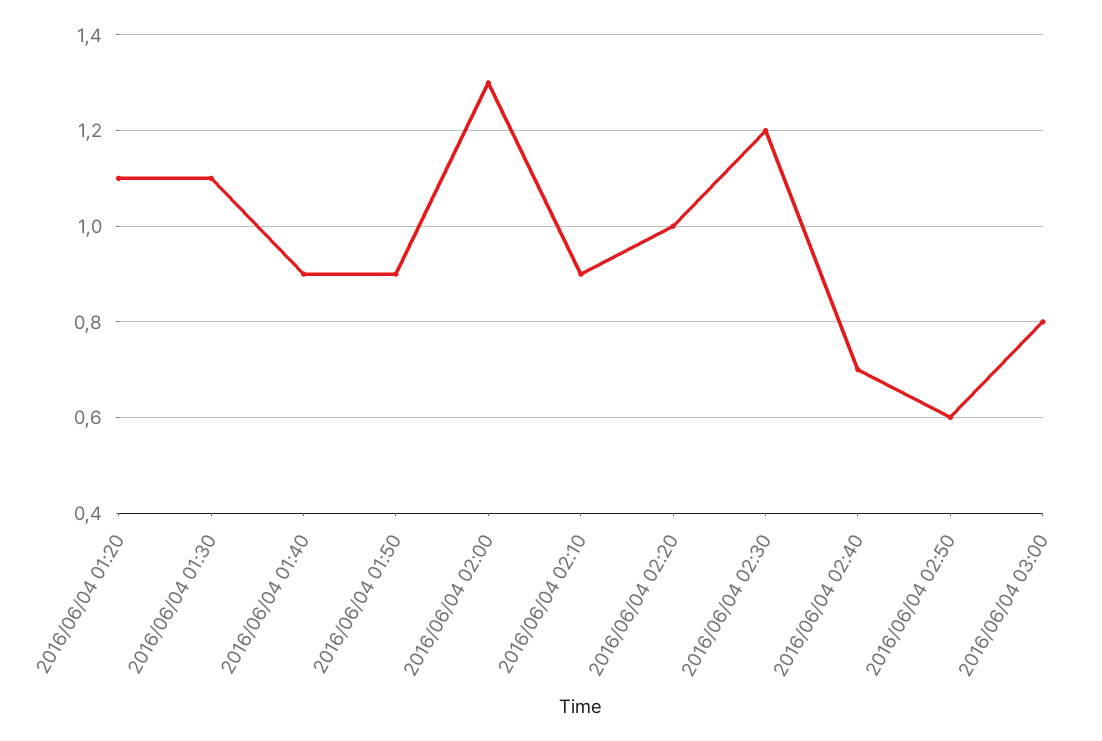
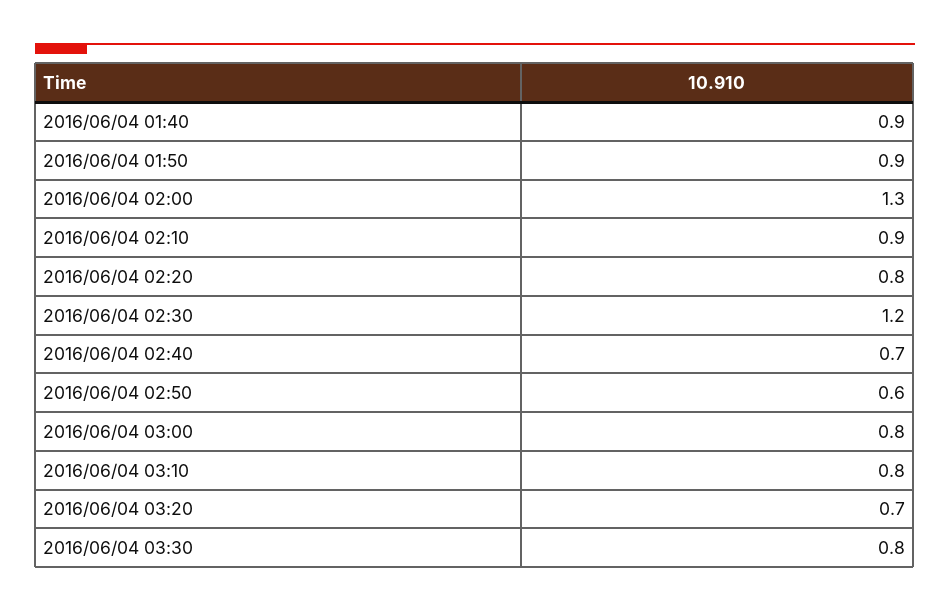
2016/06/04 01:20: 1.1 -> none
2016/06/04 01:30: 1.1 -> none
2016/06/04 02:20: 1 -> 0.8
2016/06/04 03:10: none -> 0.8
2016/06/04 03:20: none -> 0.7
2016/06/04 03:30: none -> 0.8

